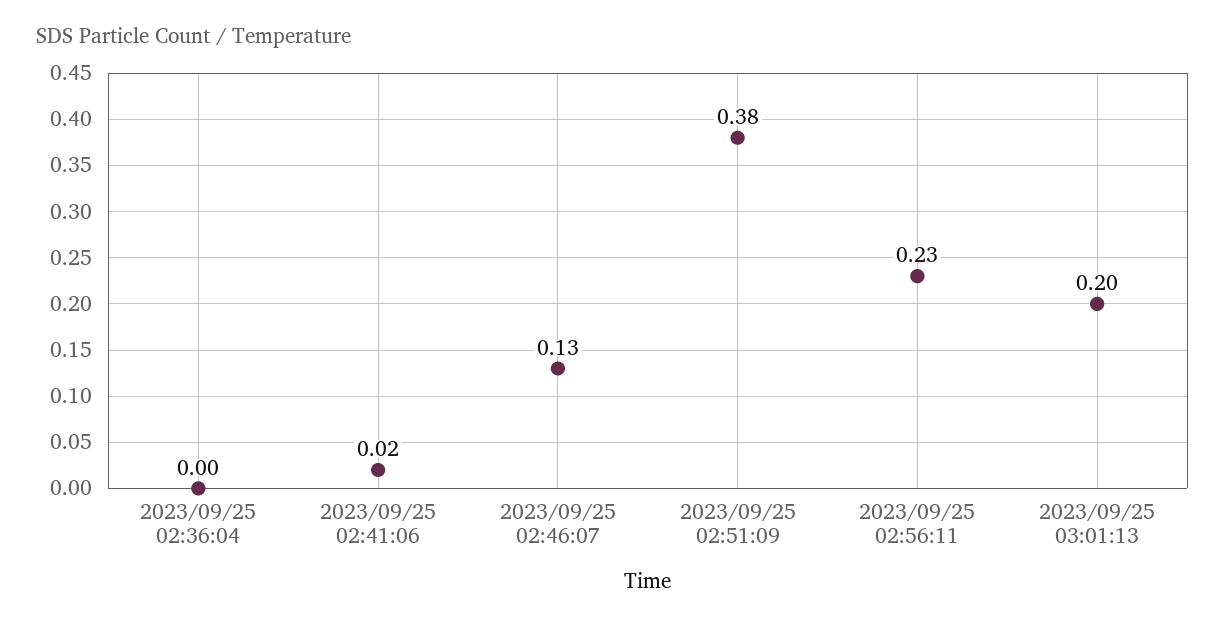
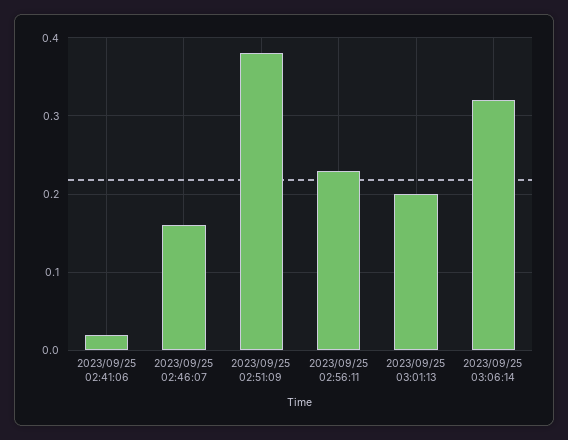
2023/09/25 02:36:04: 0 -> none
2023/09/25 02:46:07: 0.13 -> 0.16
2023/09/25 03:06:14: none -> 0.32

